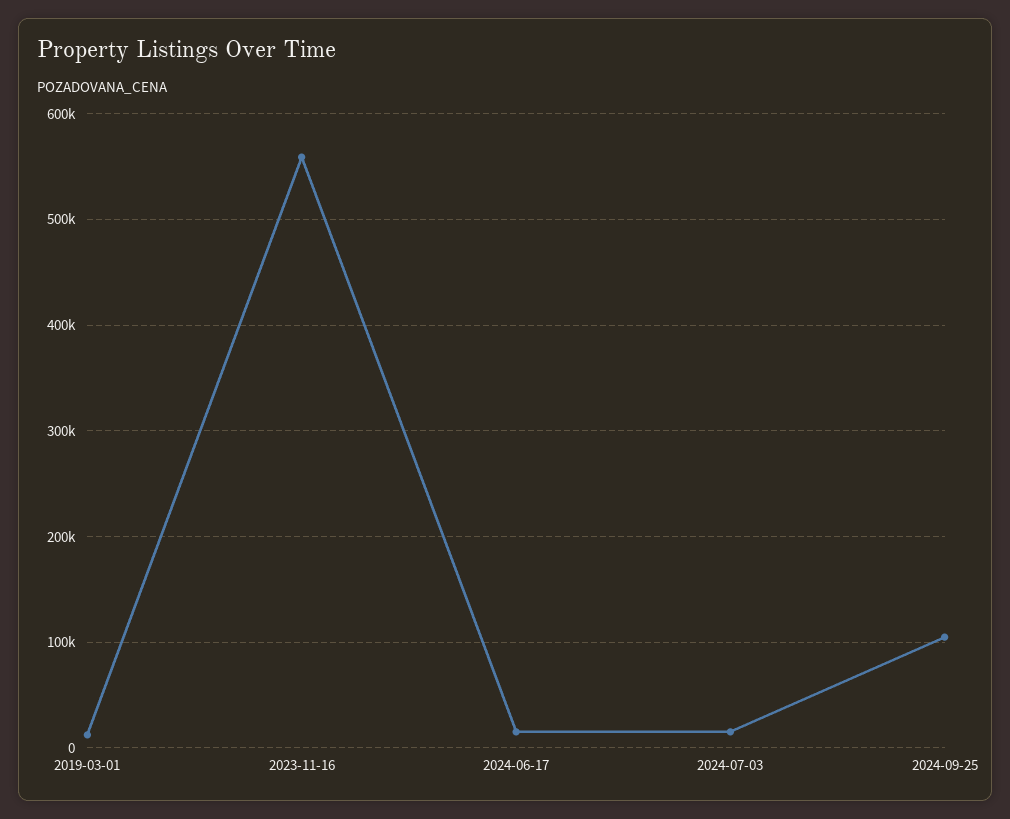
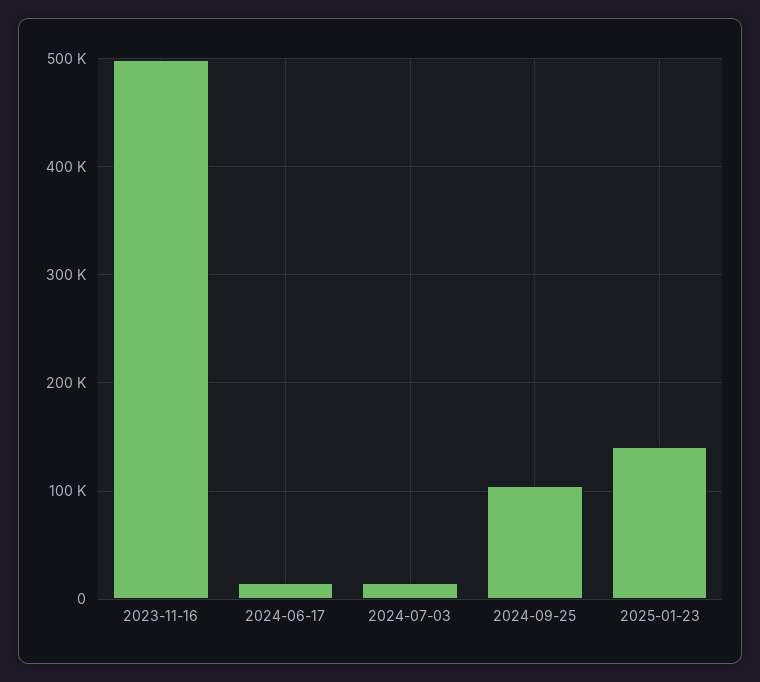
2019-03-01: 10000 -> none
2023-11-16: 560000 -> 500000
2025-01-23: none -> 140000

